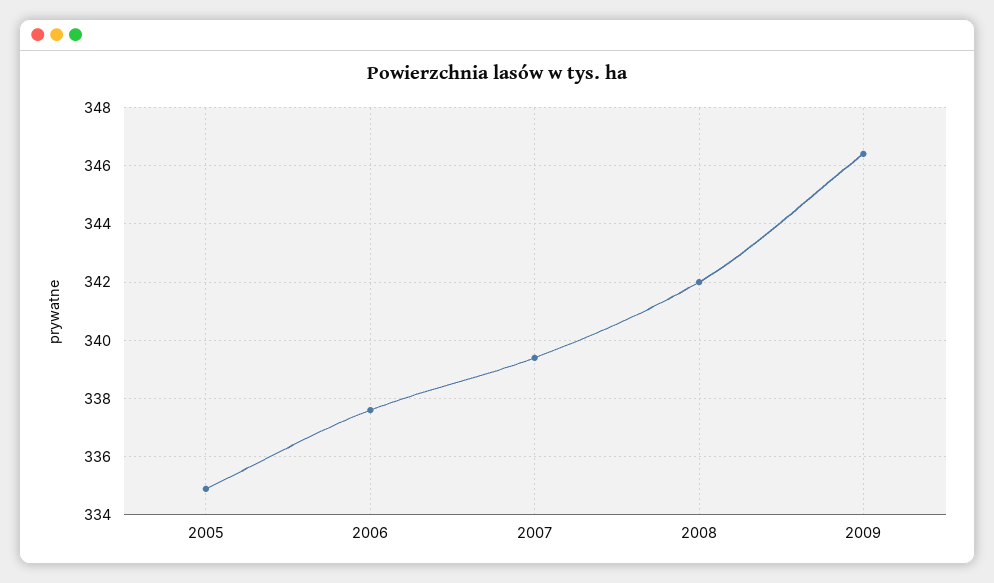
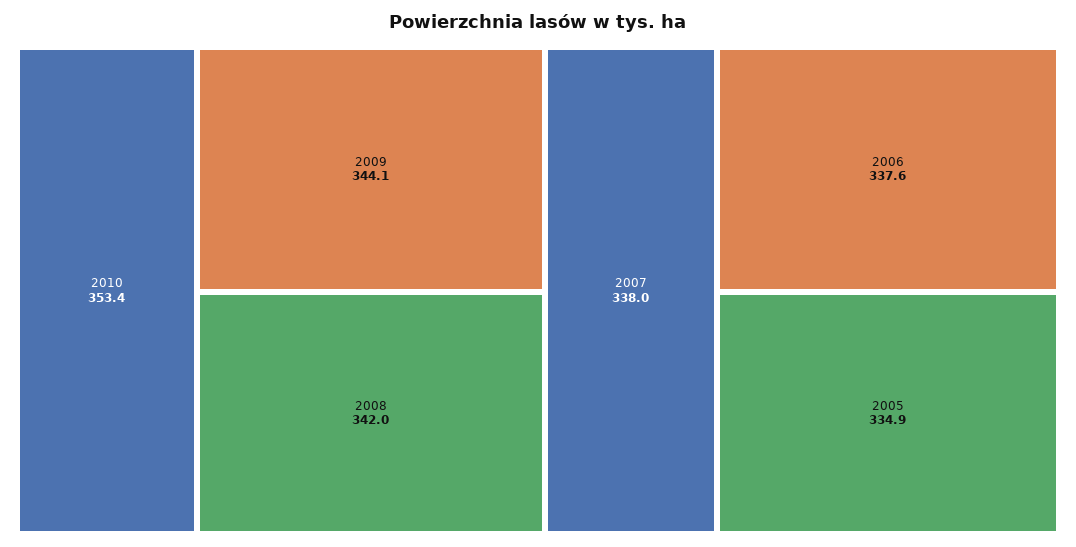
2007: 339.5 -> 338
2009: 346.5 -> 344.1
2010: none -> 353.4

